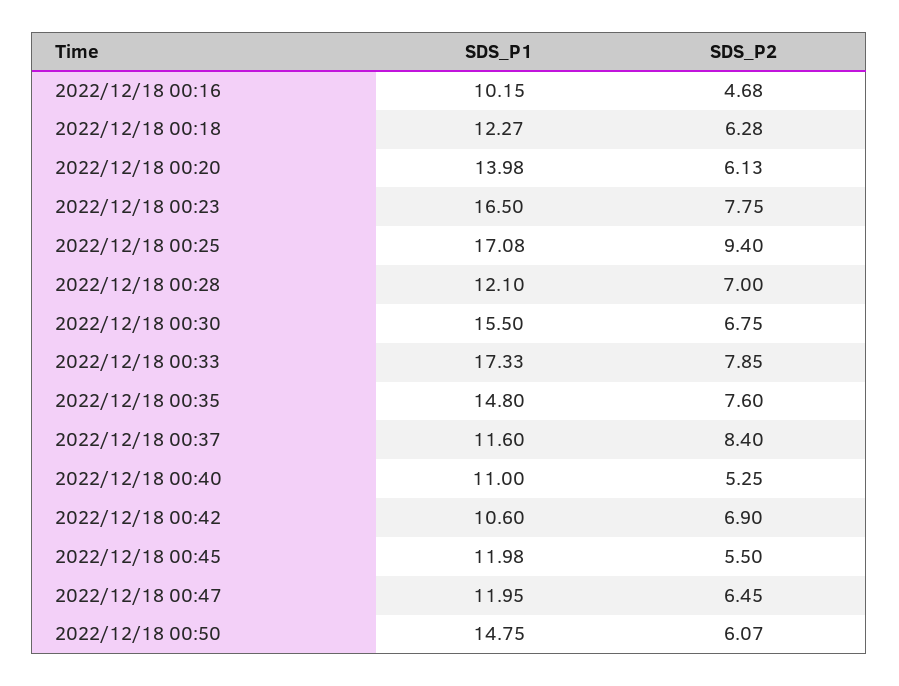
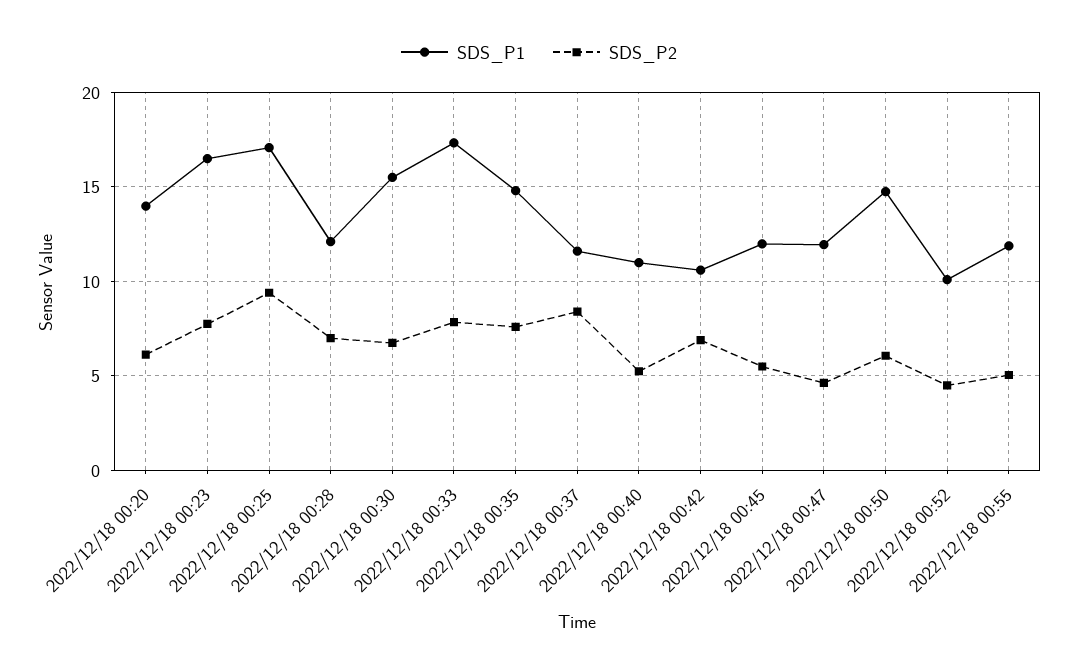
SDS_P1, 2022/12/18 00:16: 10.15 -> none
SDS_P2, 2022/12/18 00:16: 4.68 -> none
SDS_P1, 2022/12/18 00:18: 12.27 -> none
SDS_P2, 2022/12/18 00:18: 6.28 -> none
SDS_P2, 2022/12/18 00:47: 6.45 -> 4.5
SDS_P1, 2022/12/18 00:52: none -> 10
SDS_P2, 2022/12/18 00:52: none -> 4.5
SDS_P1, 2022/12/18 00:55: none -> 12
SDS_P2, 2022/12/18 00:55: none -> 5

